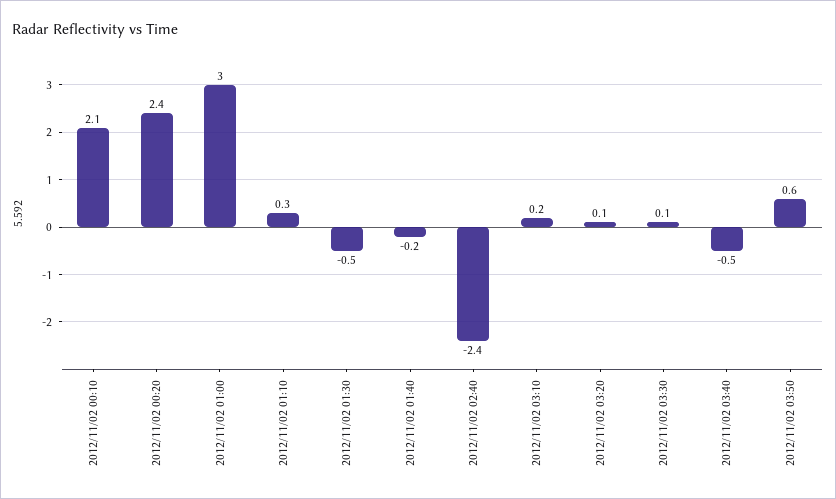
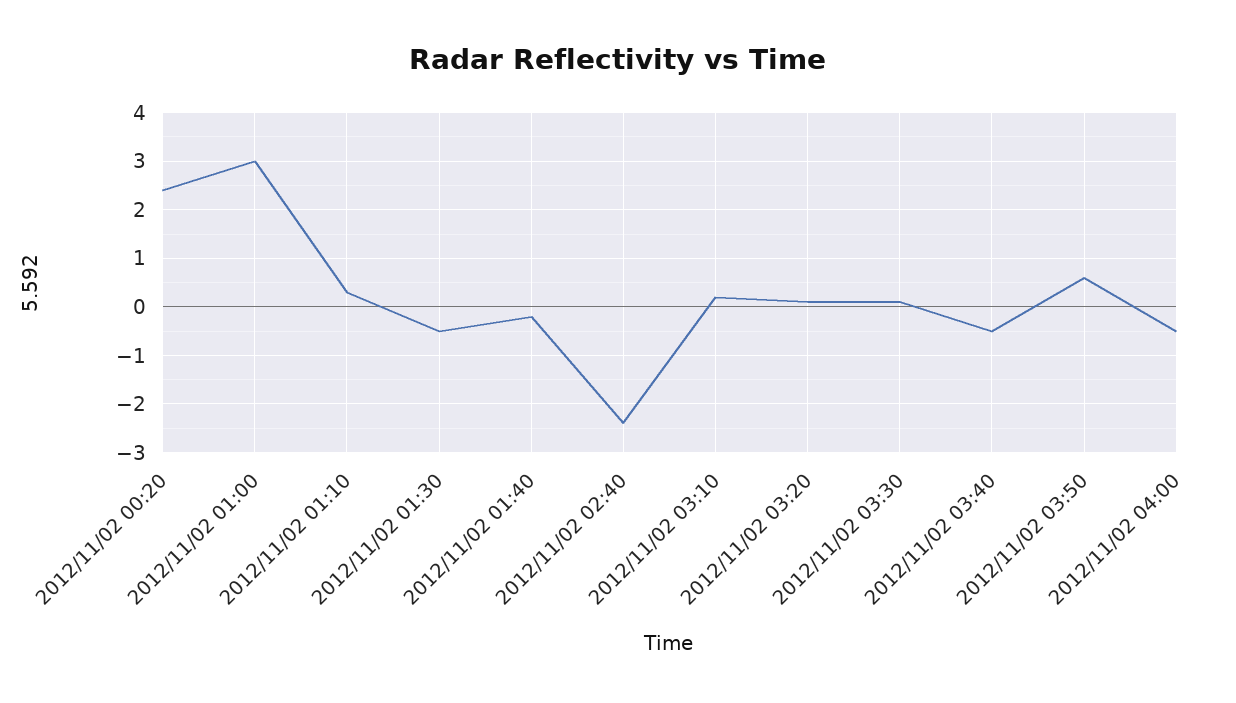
2012/11/02 00:10: 2.1 -> none
2012/11/02 04:00: none -> -0.5

